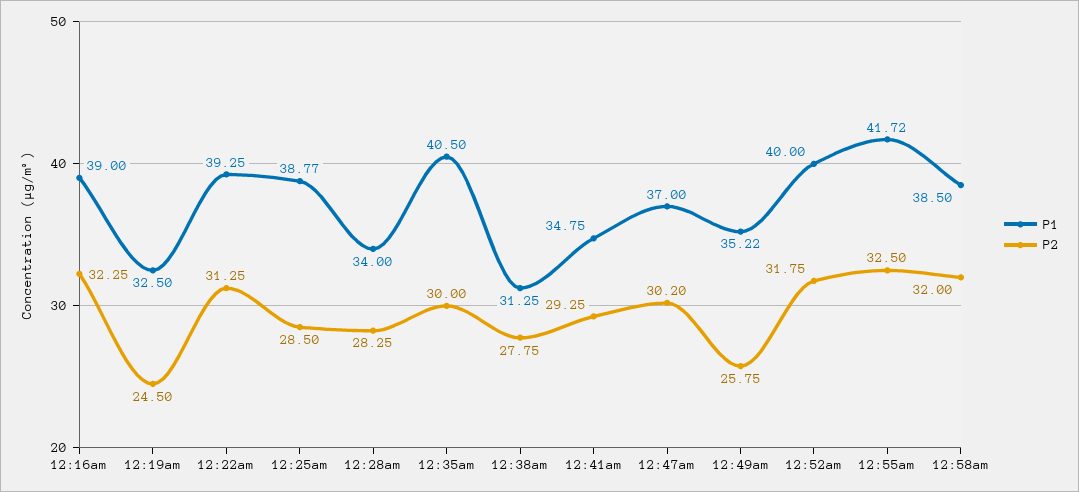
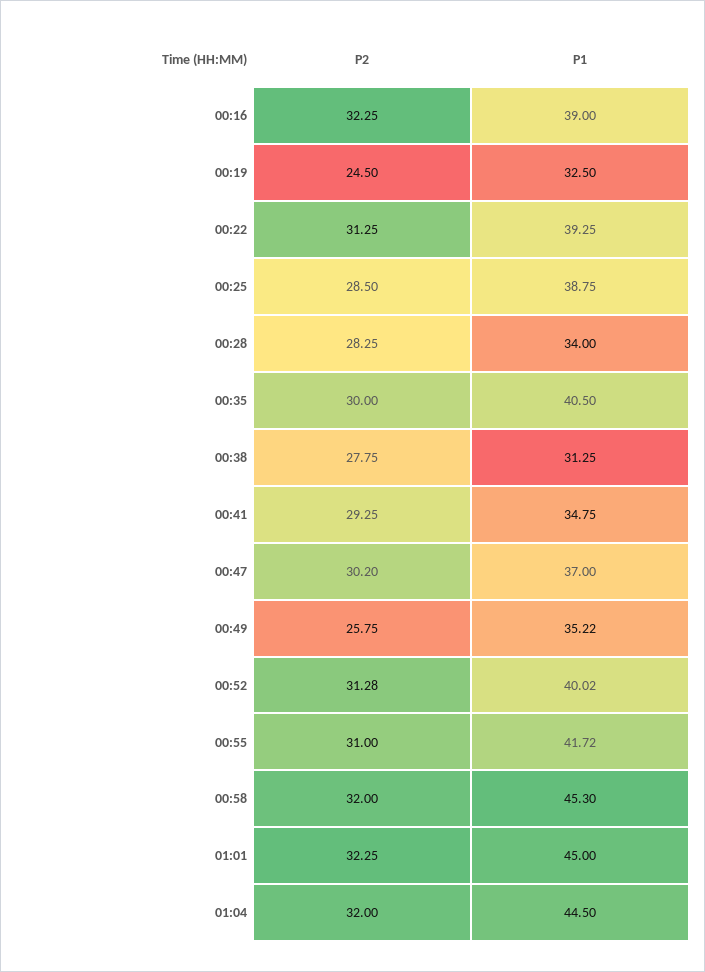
P1, 12:25am: 38.77 -> 38.75
P1, 12:52am: 40 -> 40.02
P2, 12:52am: 31.75 -> 31.28
P2, 12:55am: 32.5 -> 31
P1, 12:58am: 38.5 -> 45.3
P2, 01:01: none -> 32.25
P1, 01:01: none -> 45
P2, 01:04: none -> 32
P1, 01:04: none -> 44.5

